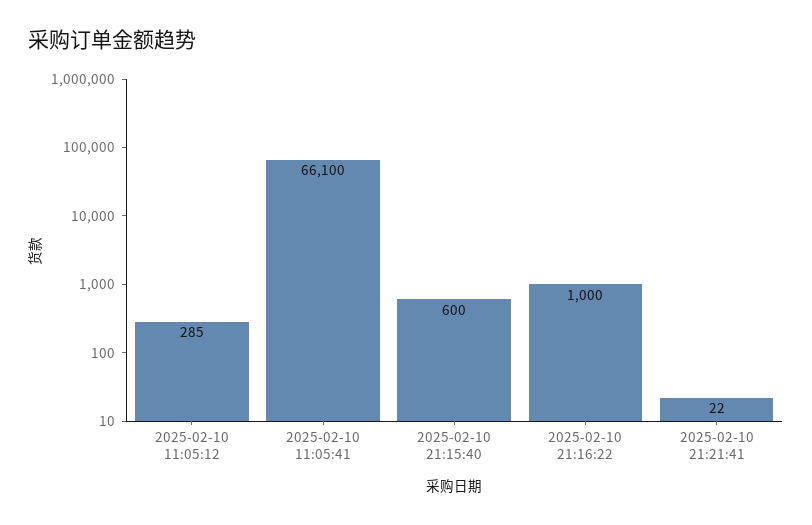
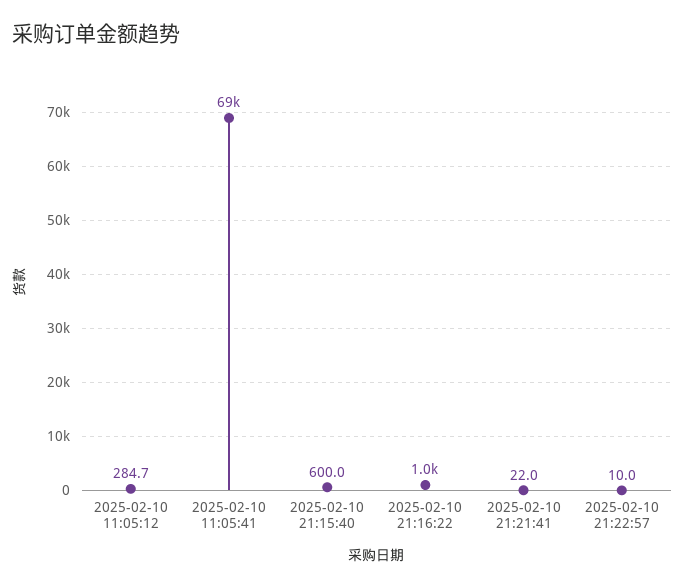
2025-02-10 11:05:41: 66100 -> 69000
2025-02-10 21:22:57: none -> 10

